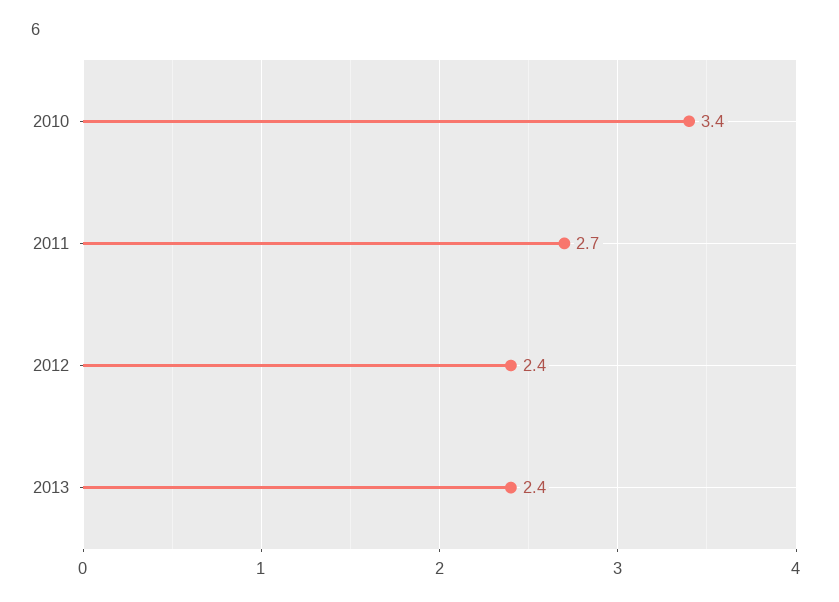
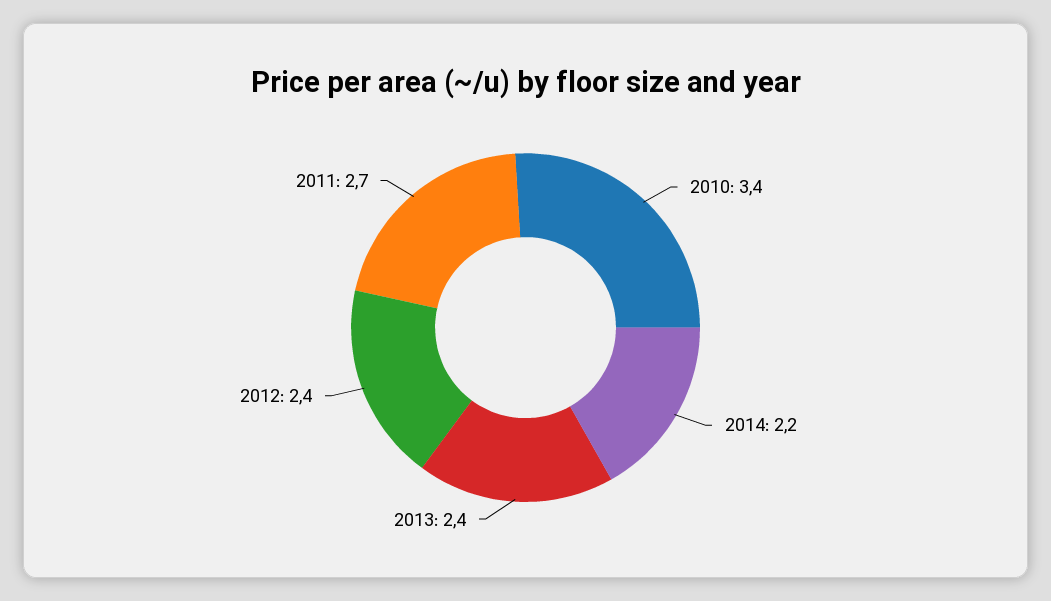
2014: none -> 2.2

